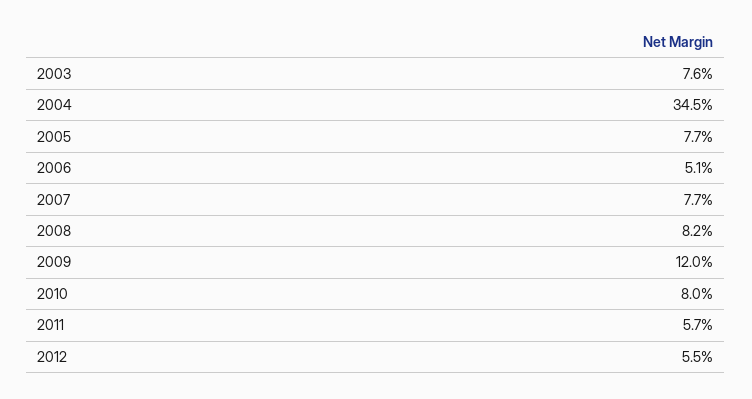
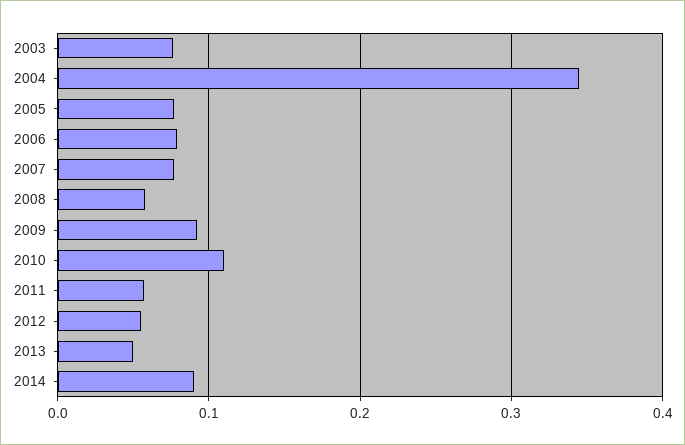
2006: 0.051 -> 0.08
2008: 0.082 -> 0.06
2009: 0.12 -> 0.09
2010: 0.08 -> 0.11
2013: none -> 0.05
2014: none -> 0.09

